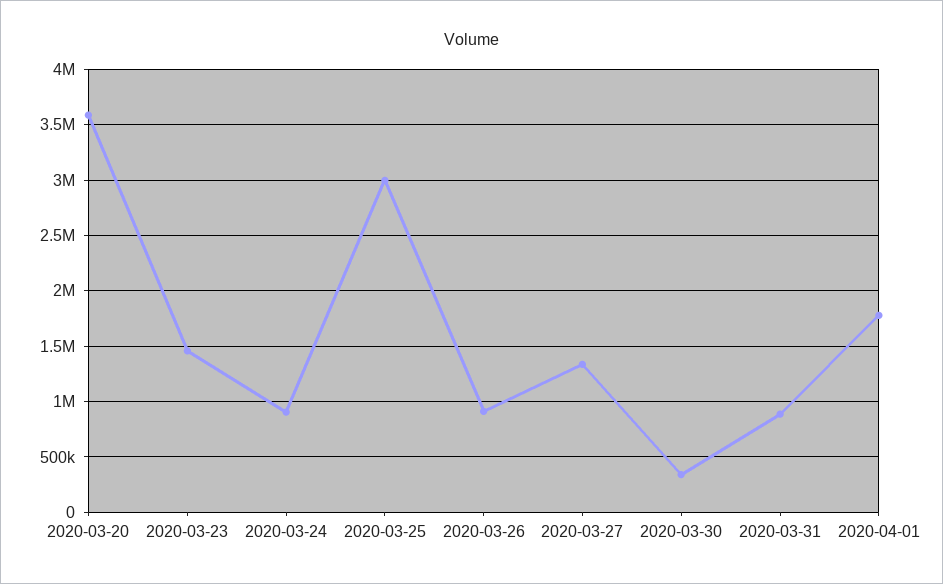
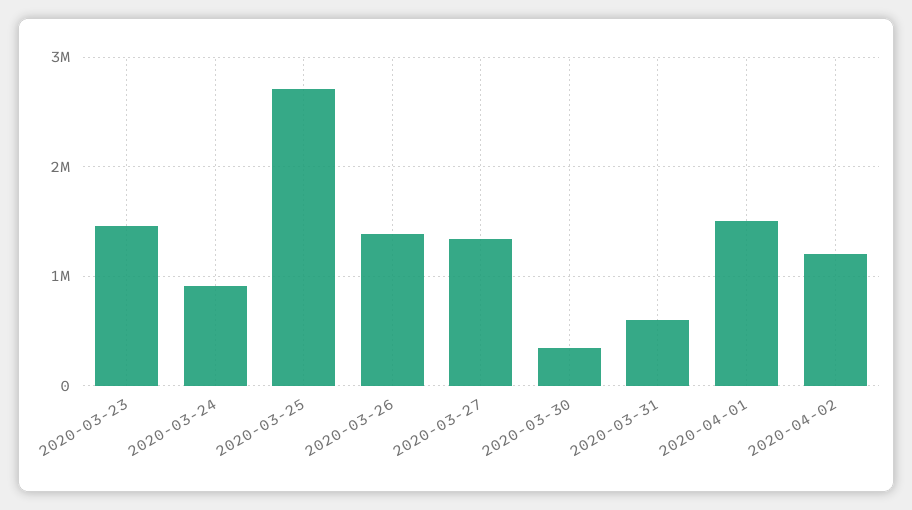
2020-03-20: 3600000 -> none
2020-03-25: 3000000 -> 2700000
2020-03-26: 900000 -> 1400000
2020-03-31: 900000 -> 600000
2020-04-01: 1800000 -> 1500000
2020-04-02: none -> 1200000

